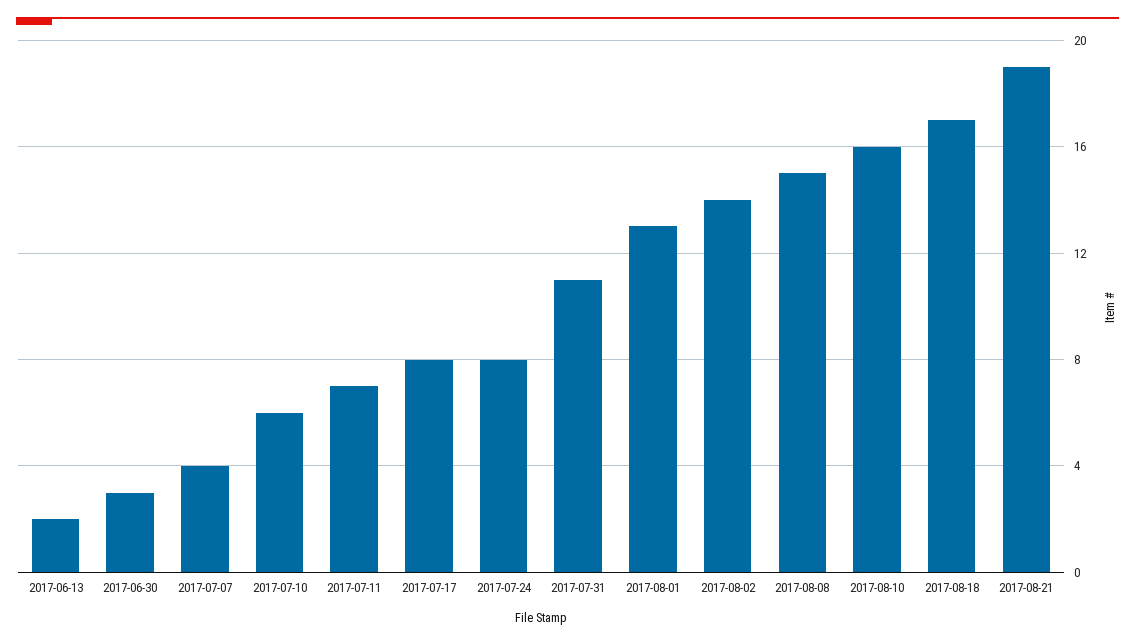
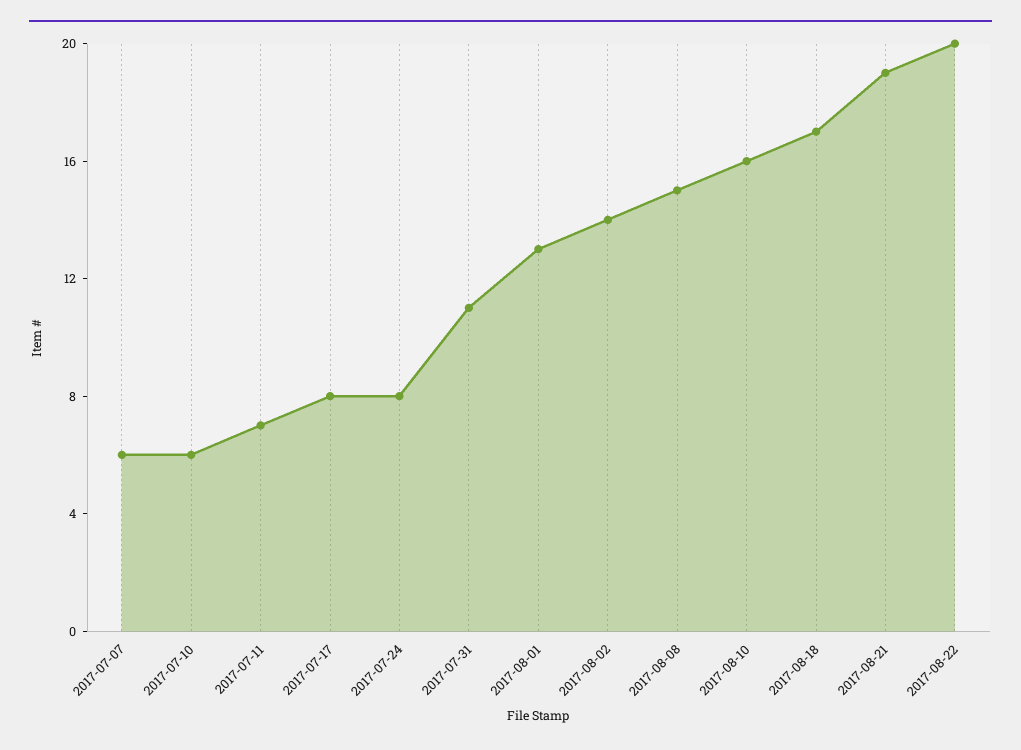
2017-06-13: 2 -> none
2017-06-30: 3 -> none
2017-07-07: 4 -> 6
2017-08-22: none -> 20

